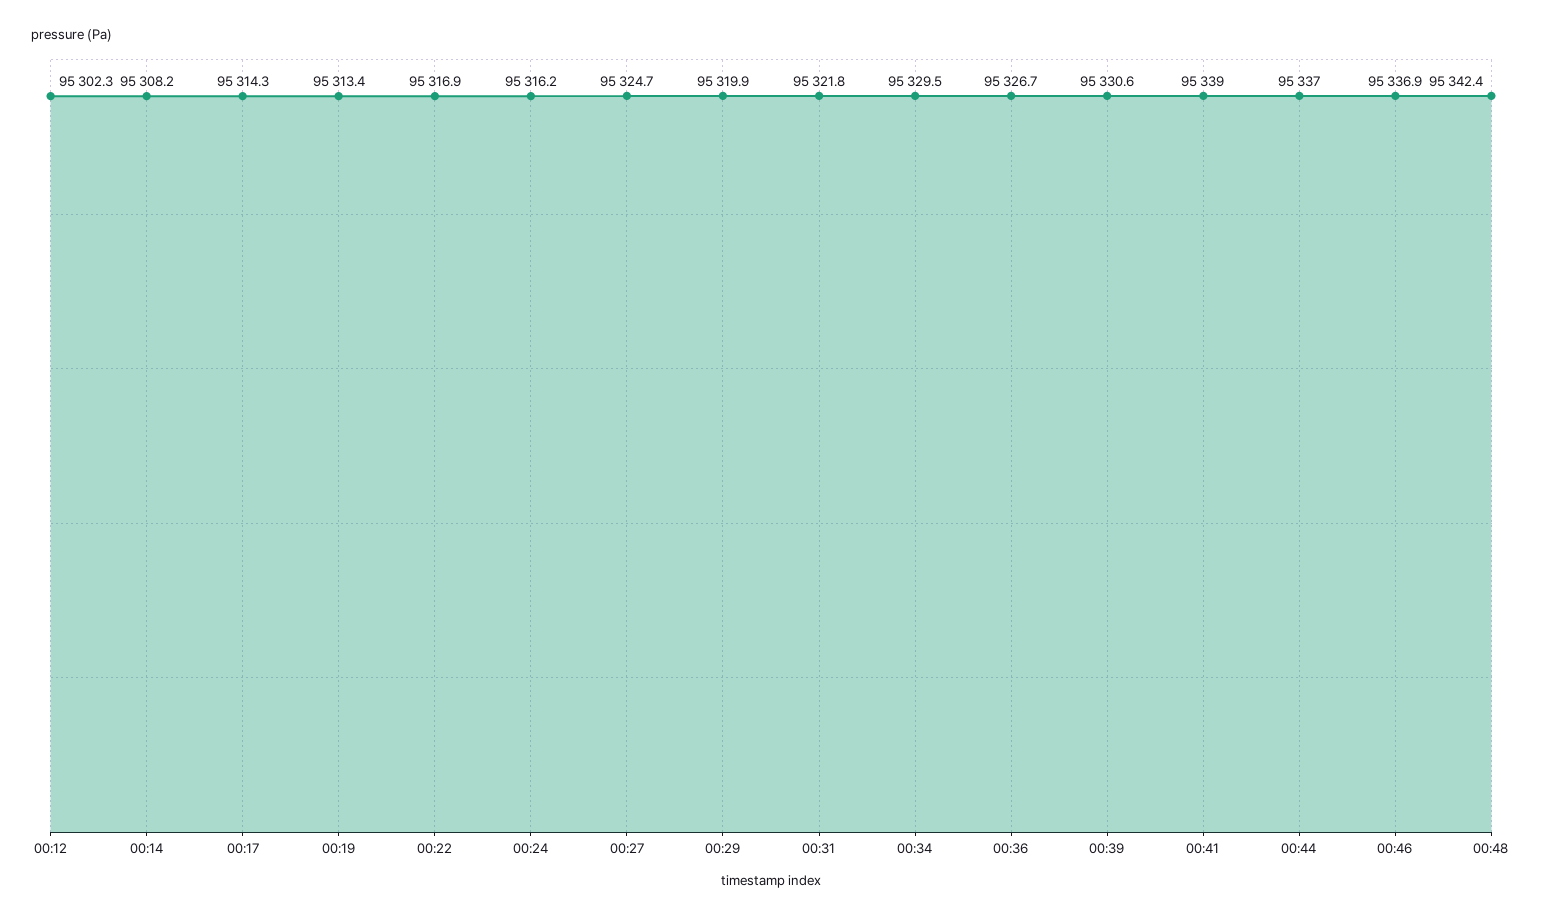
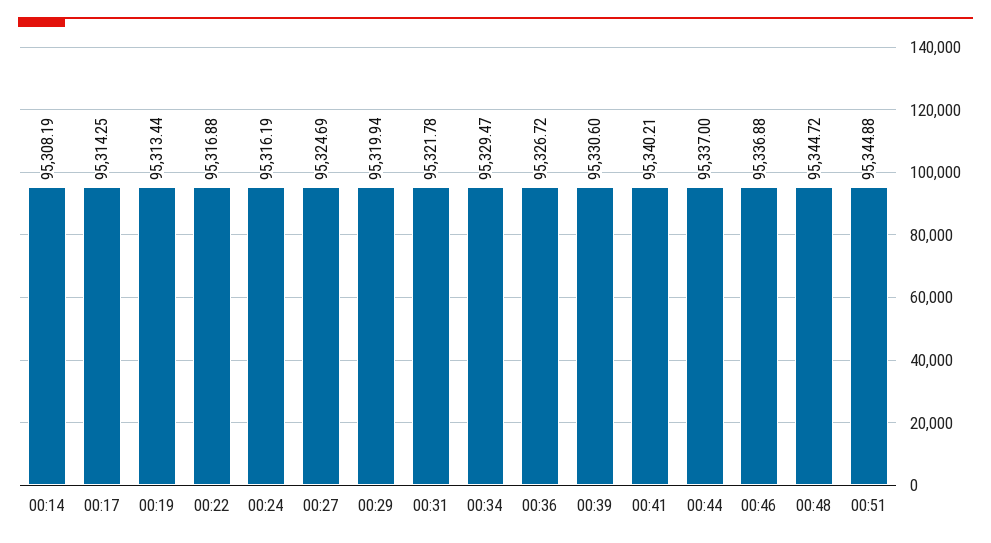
00:12: 95302.3 -> none
00:41: 95339 -> 95340.21
00:48: 95342.4 -> 95344.72
00:51: none -> 95344.88

